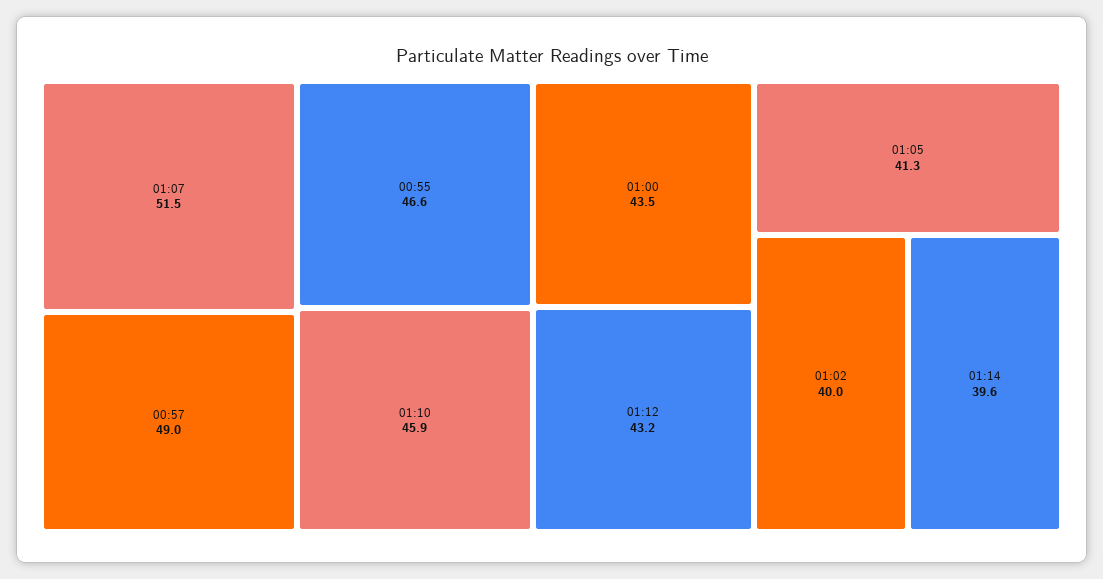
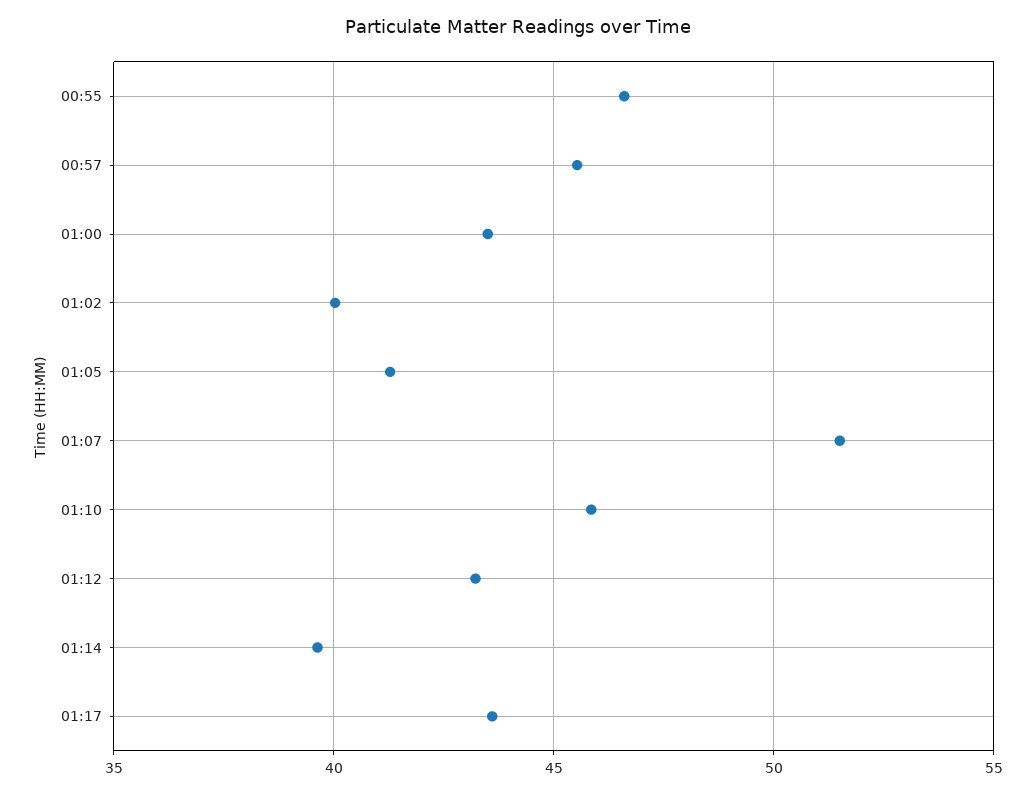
00:57: 49 -> 45.5
01:17: none -> 43.5

